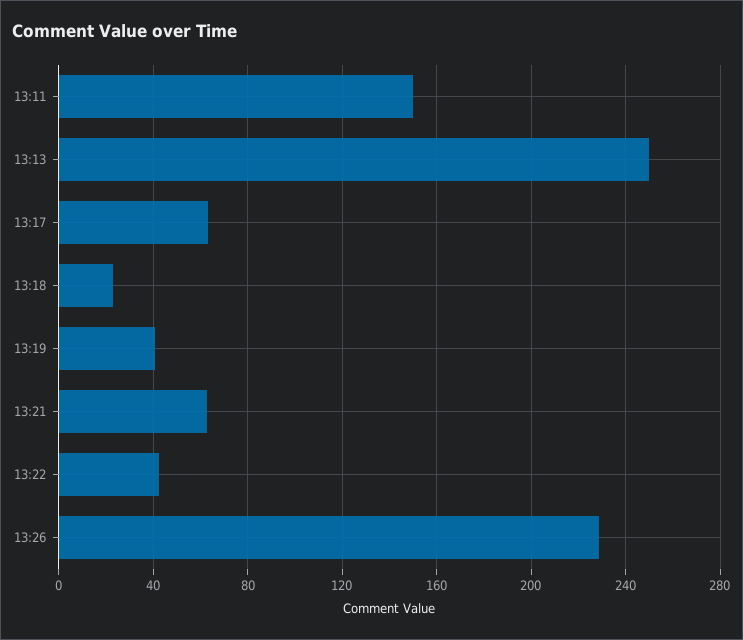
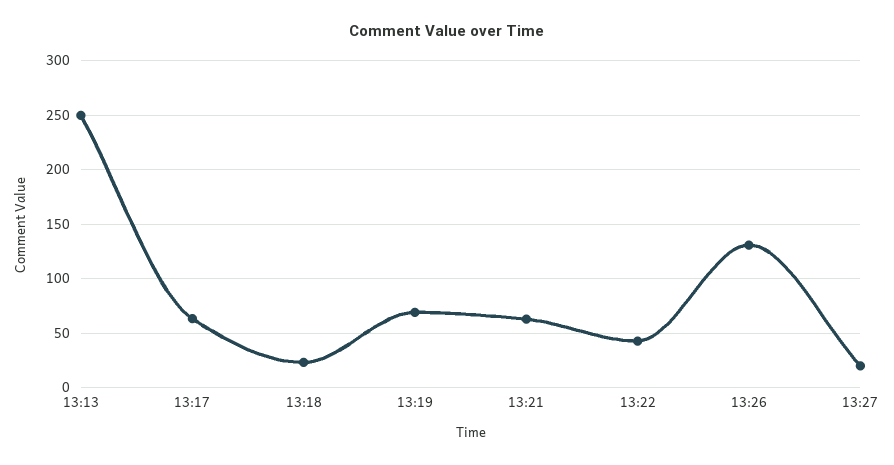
13:11: 150 -> none
13:19: 40 -> 70
13:26: 230 -> 130
13:27: none -> 20

